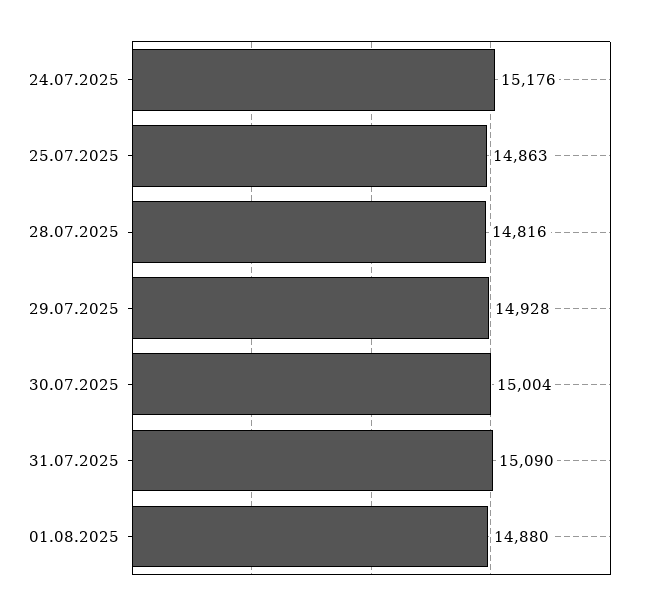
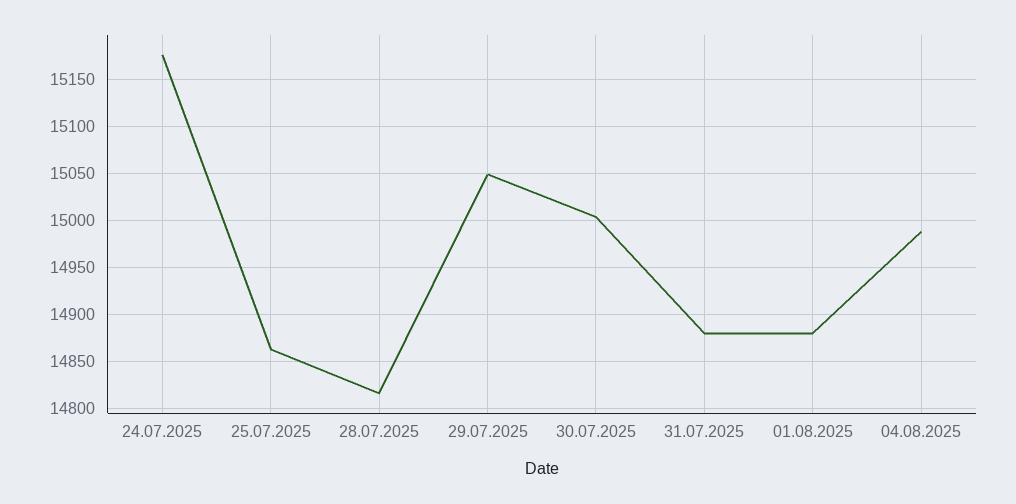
29.07.2025: 14928 -> 15050
31.07.2025: 15090 -> 14880
04.08.2025: none -> 14990

